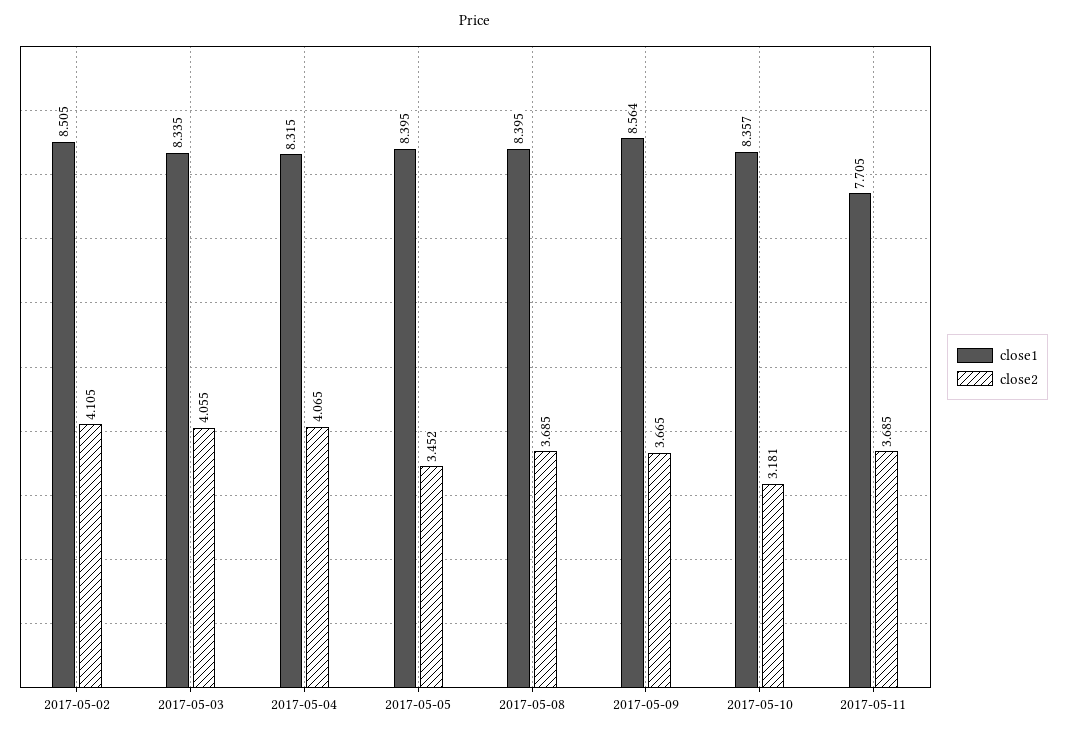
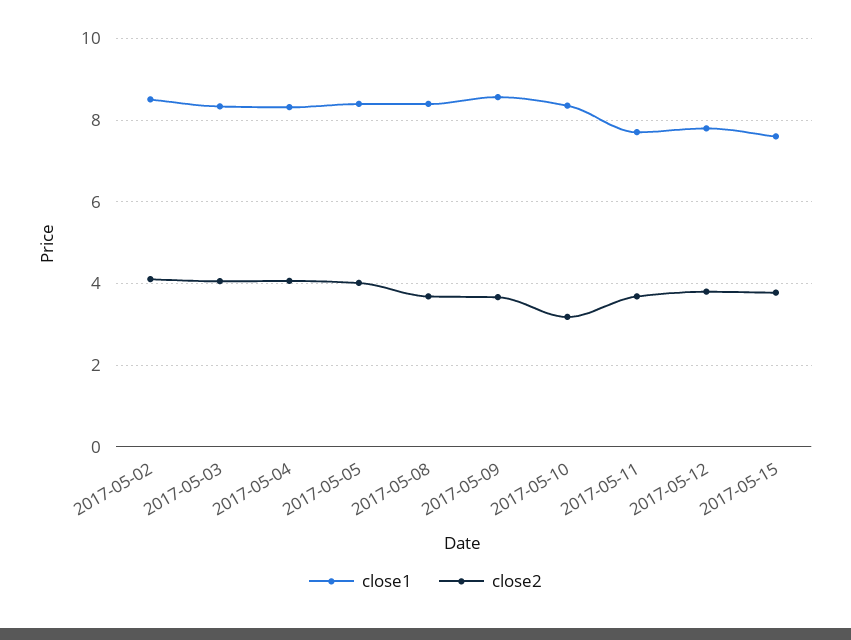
close2, 2017-05-05: 3.452 -> 4
close1, 2017-05-12: none -> 7.8
close2, 2017-05-12: none -> 3.8
close1, 2017-05-15: none -> 7.6
close2, 2017-05-15: none -> 3.8

